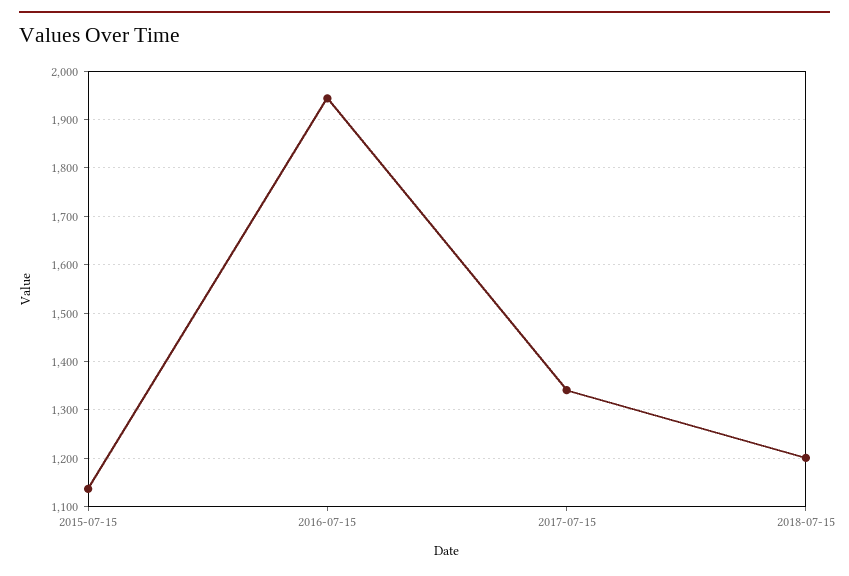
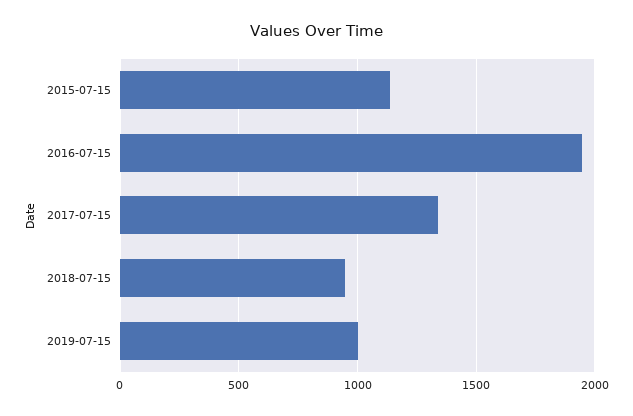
2018-07-15: 1200 -> 950
2019-07-15: none -> 1000

